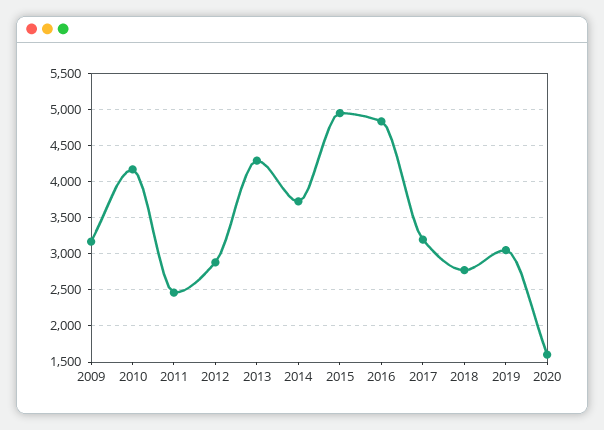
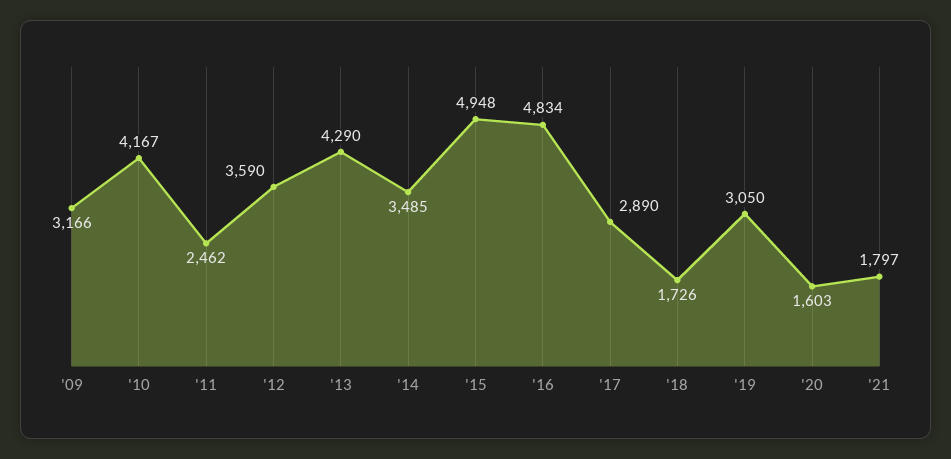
2012: 2900 -> 3590
2014: 3700 -> 3485
2017: 3200 -> 2890
2018: 2800 -> 1726
'21: none -> 1797

